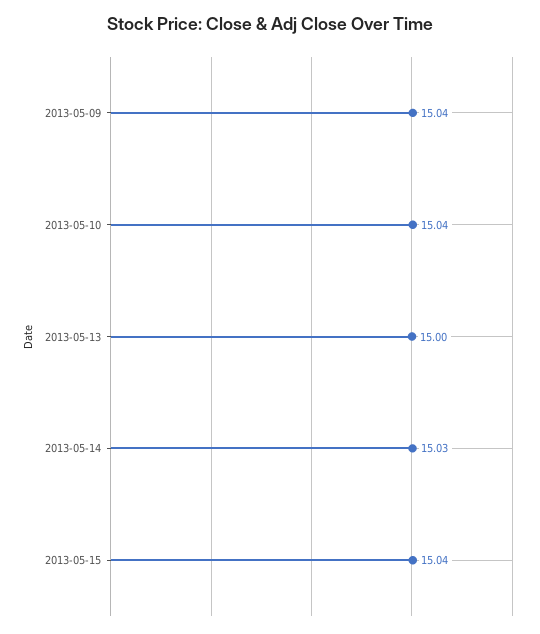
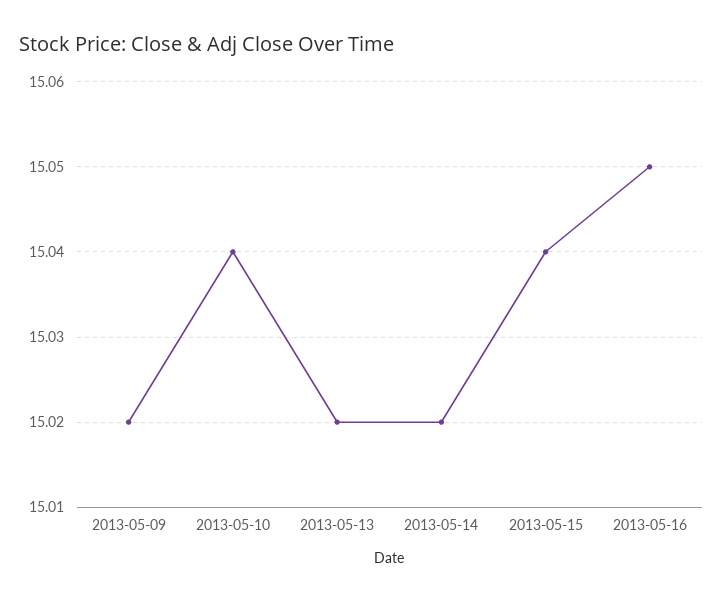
2013-05-09: 15.04 -> 15.02
2013-05-13: 15 -> 15.02
2013-05-14: 15.03 -> 15.02
2013-05-16: none -> 15.05

